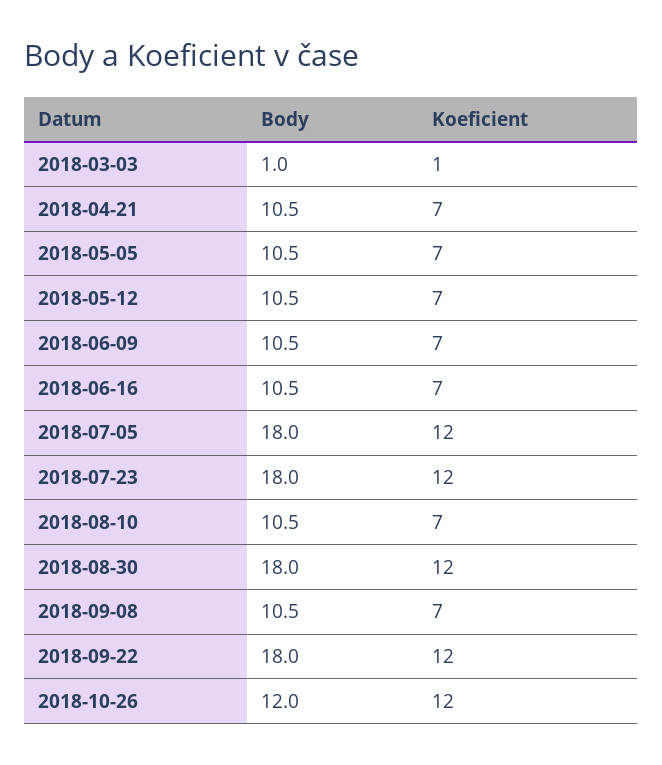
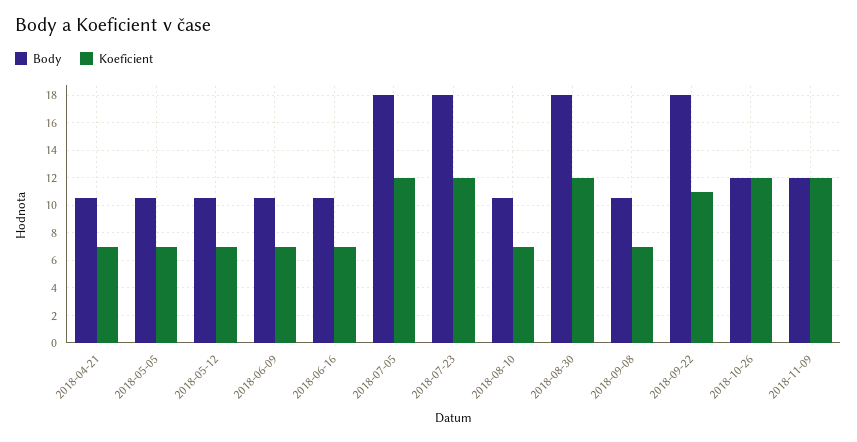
Body, 2018-03-03: 1 -> none
Koeficient, 2018-03-03: 1 -> none
Koeficient, 2018-09-22: 12 -> 11
Body, 2018-11-09: none -> 12
Koeficient, 2018-11-09: none -> 12

